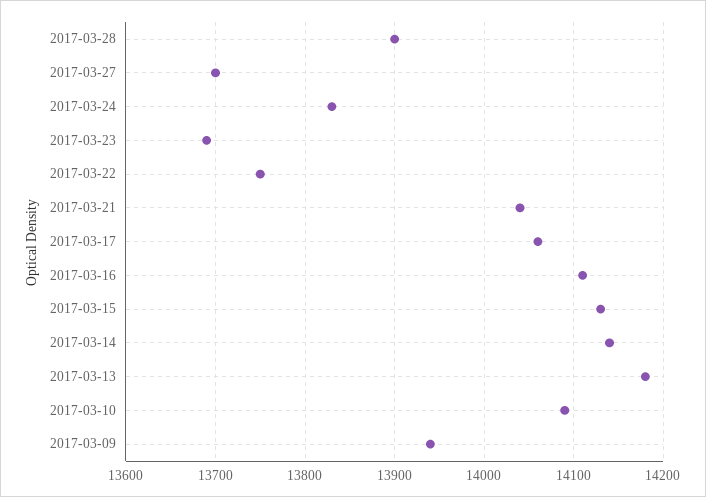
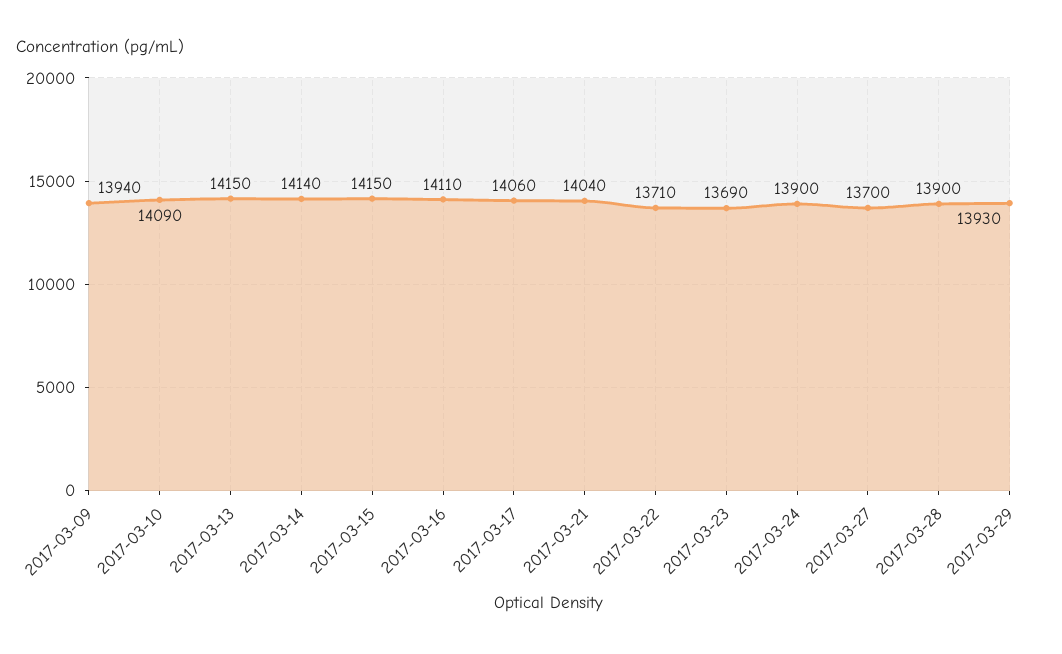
2017-03-24: 13830 -> 13900
2017-03-22: 13750 -> 13710
2017-03-15: 14130 -> 14150
2017-03-13: 14180 -> 14150
2017-03-29: none -> 13930

